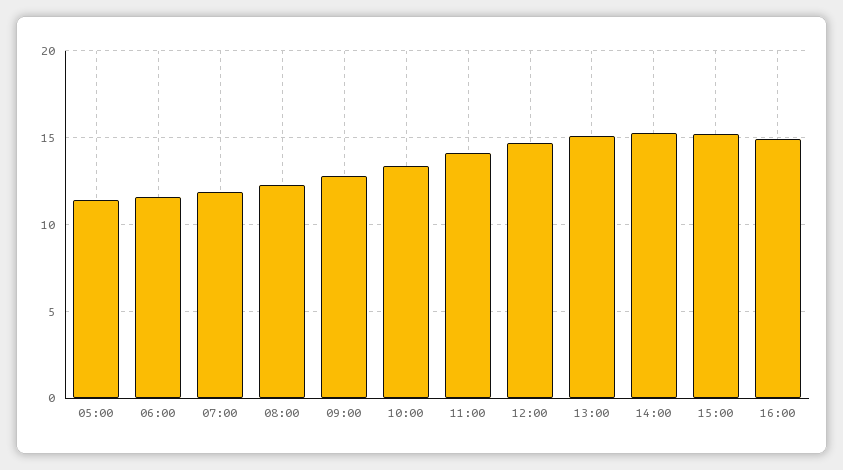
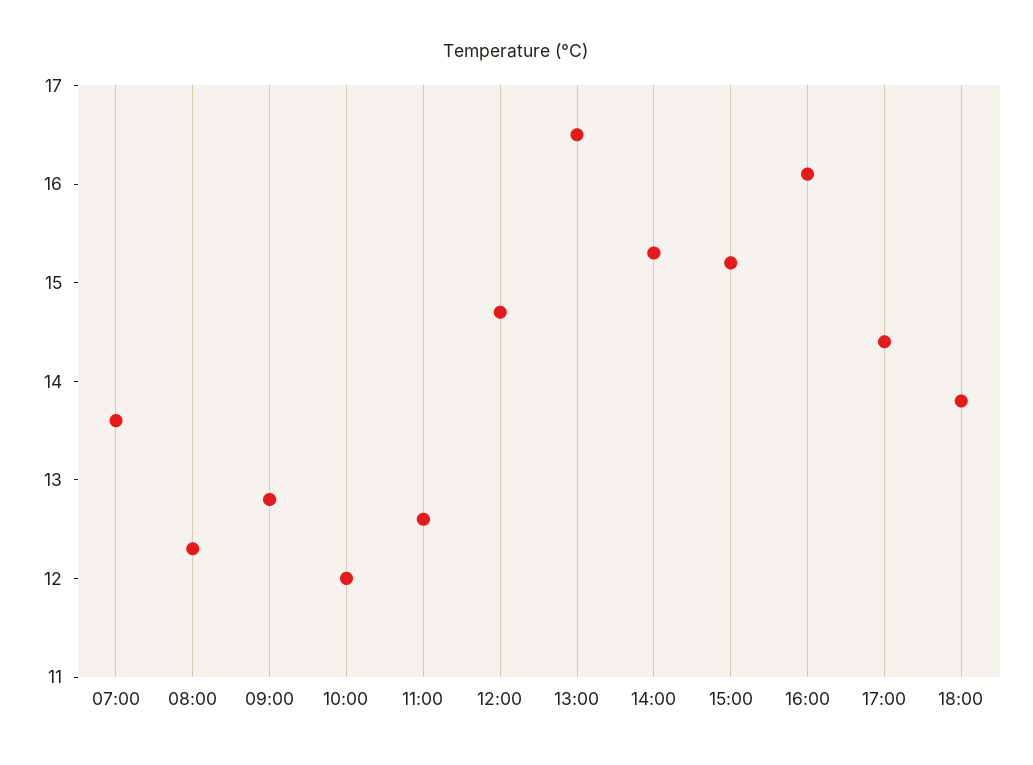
05:00: 11.5 -> none
06:00: 11.5 -> none
07:00: 12 -> 13.6
10:00: 13.5 -> 12
11:00: 14 -> 12.6
13:00: 15 -> 16.5
16:00: 15 -> 16.1
17:00: none -> 14.4
18:00: none -> 13.8

